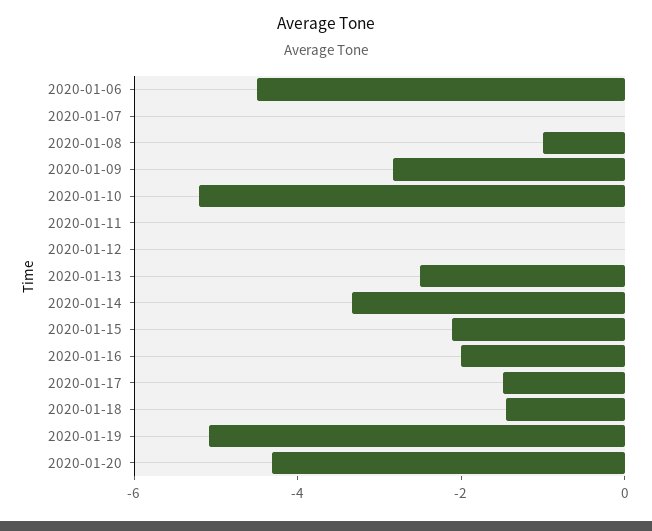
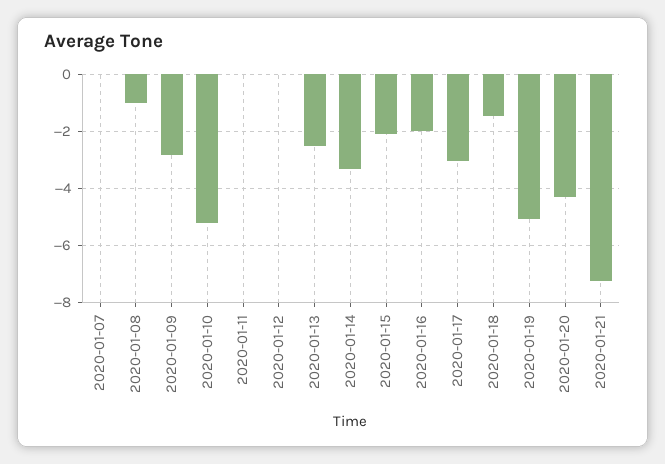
2020-01-06: -4.5 -> none
2020-01-17: -1.5 -> -3
2020-01-21: none -> -7.25

